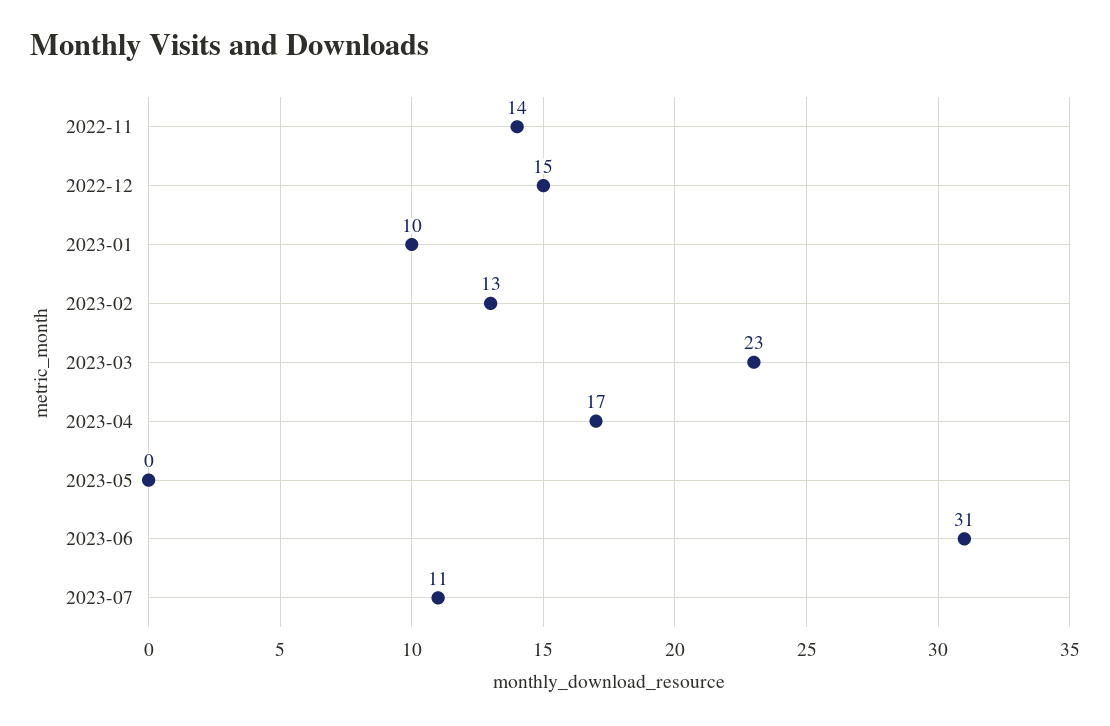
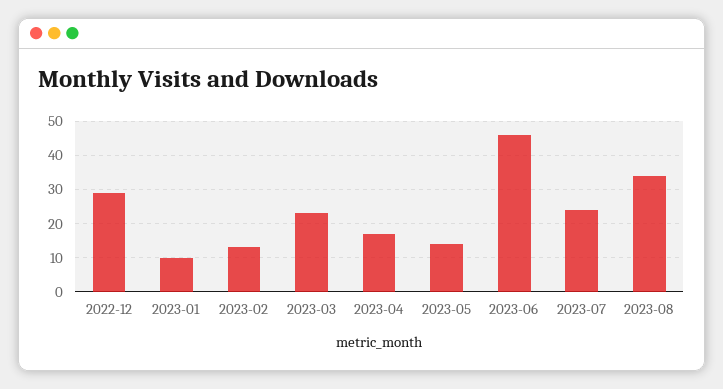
2022-11: 14 -> none
2022-12: 15 -> 30
2023-05: 0 -> 15
2023-06: 31 -> 45
2023-07: 11 -> 25
2023-08: none -> 35

